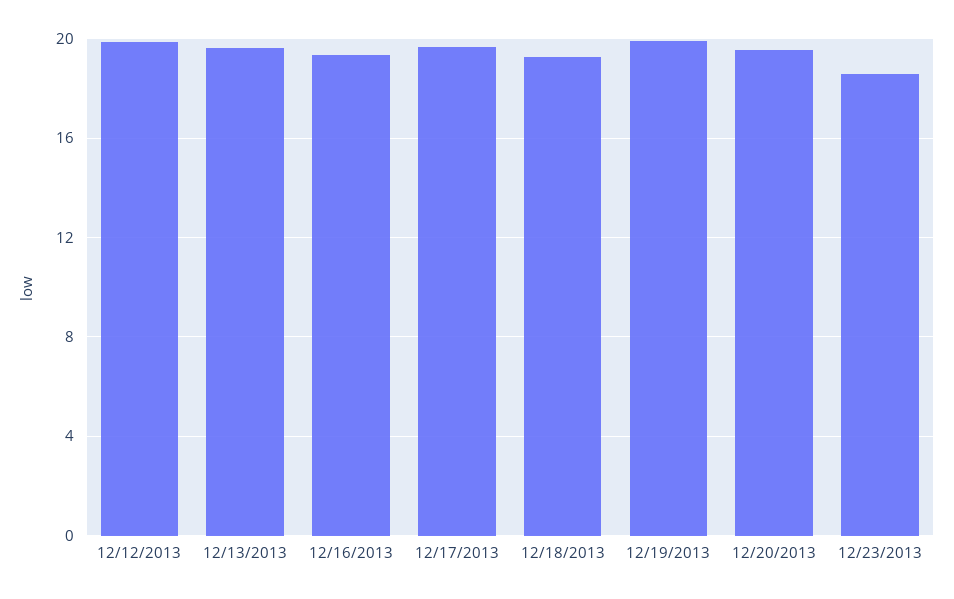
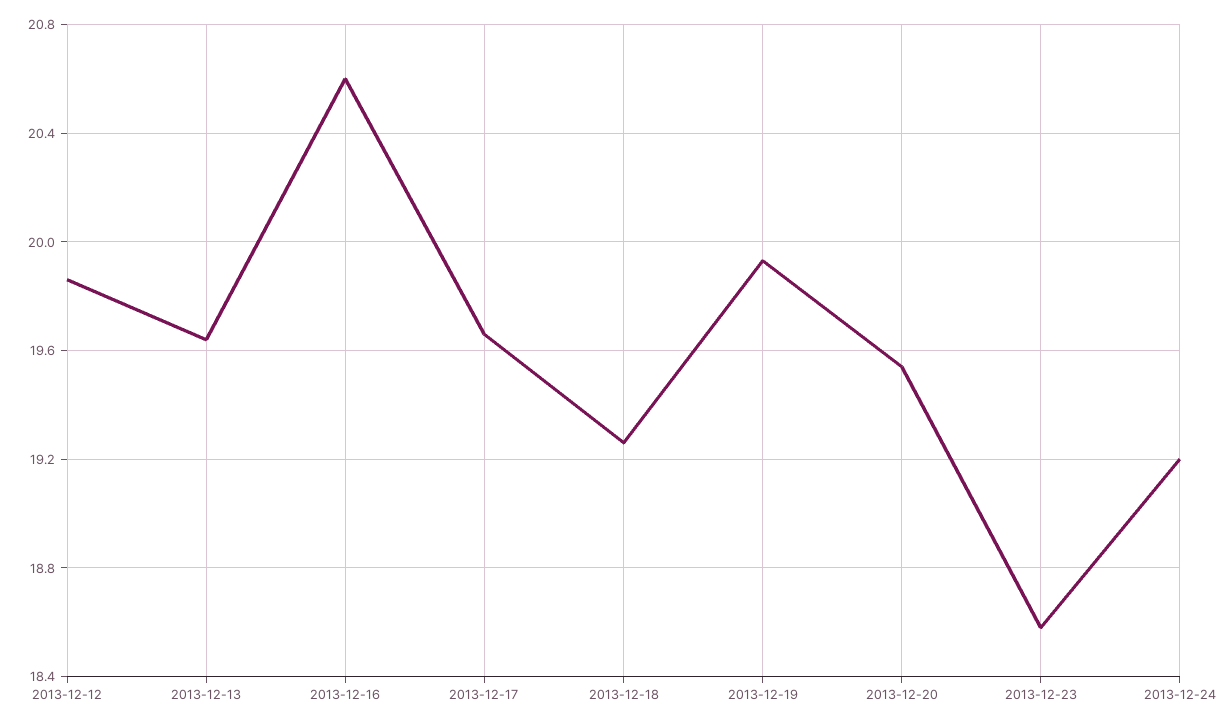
12/16/2013: 19.5 -> 20.6
2013-12-24: none -> 19.2

